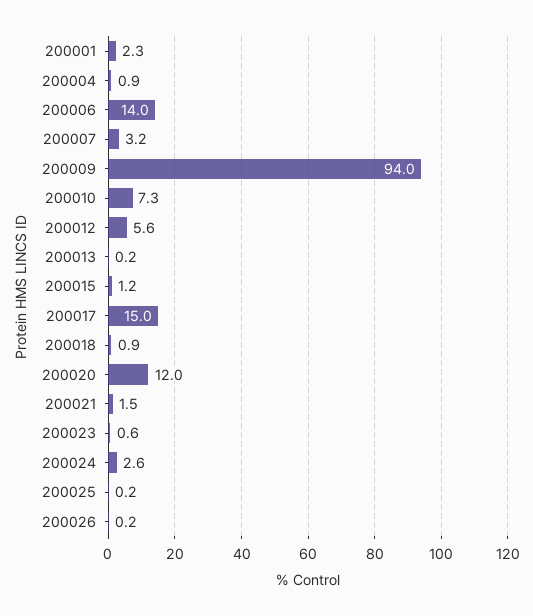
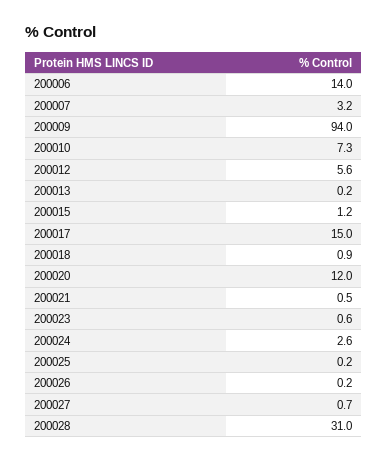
200001: 2.3 -> none
200004: 0.9 -> none
200021: 1.5 -> 0.5
200027: none -> 0.7
200028: none -> 31

